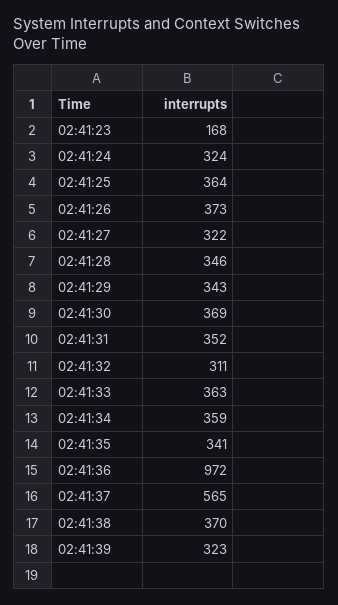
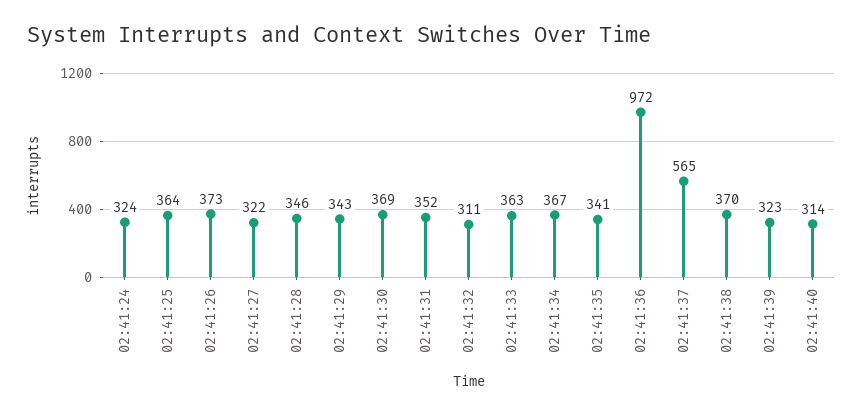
02:41:23: 168 -> none
02:41:34: 359 -> 367
02:41:40: none -> 314

